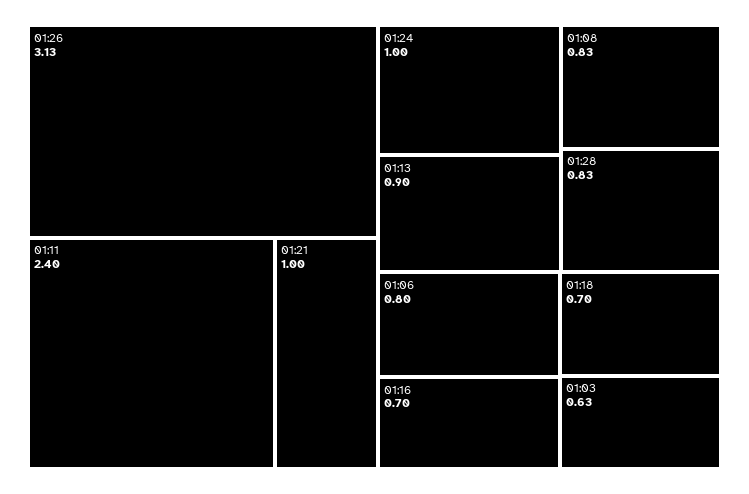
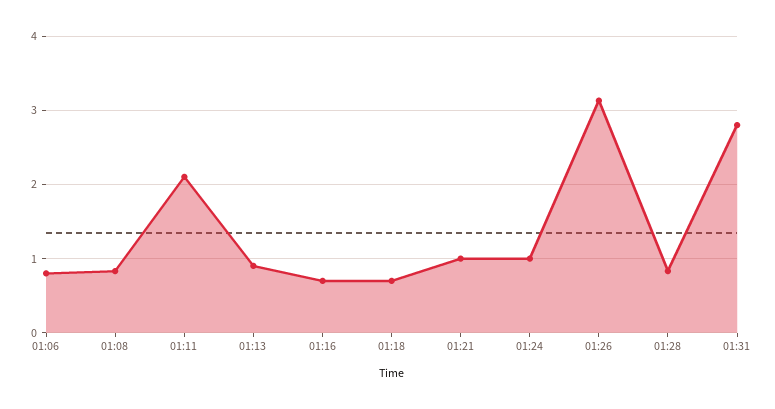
01:11: 2.4 -> 2.1
01:03: 0.63 -> none
01:31: none -> 2.8

